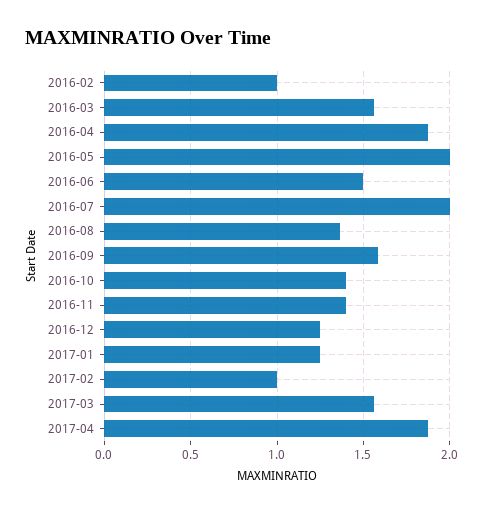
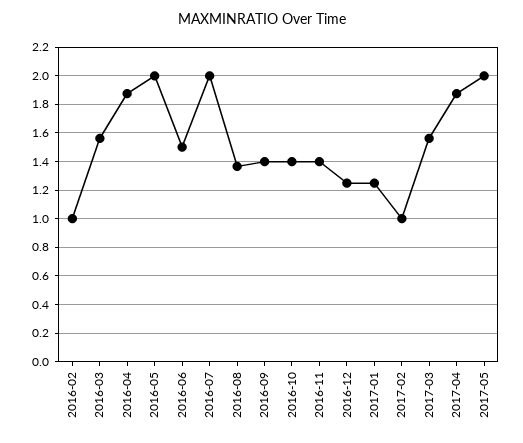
2016-09: 1.6 -> 1.4
2017-05: none -> 2

